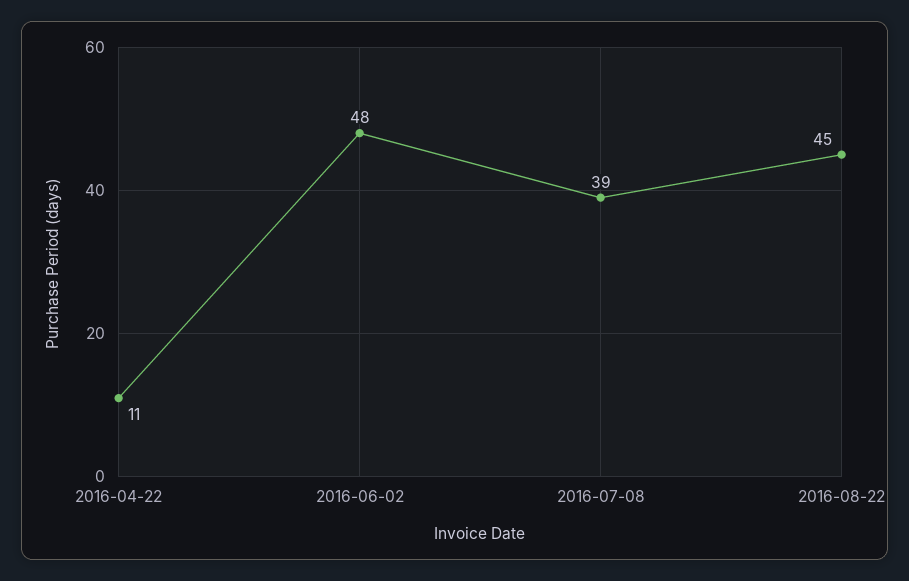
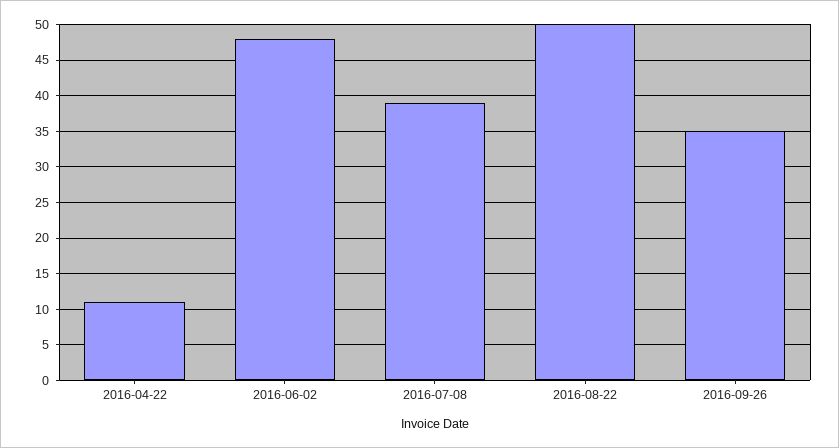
2016-08-22: 45 -> 50
2016-09-26: none -> 35

